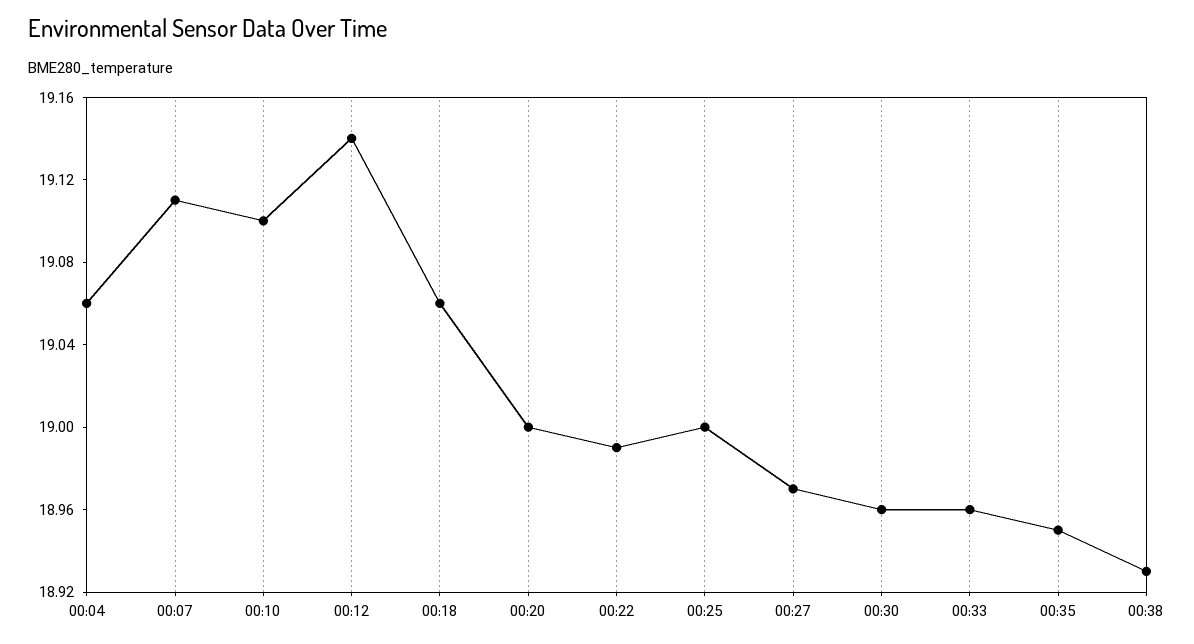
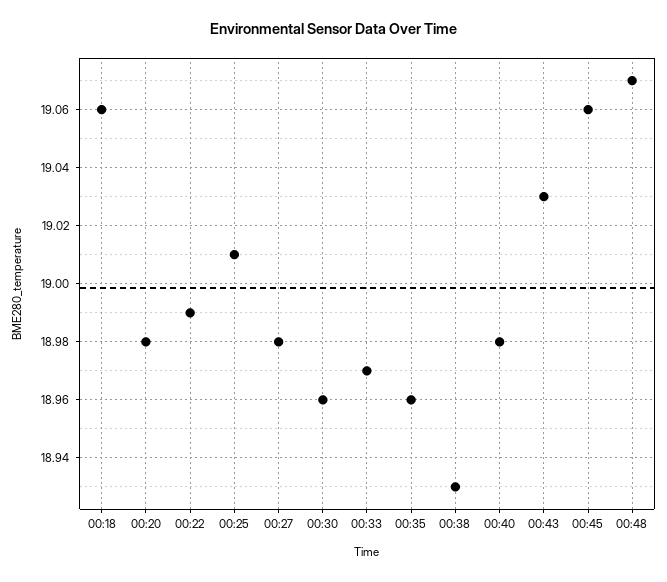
00:04: 19.06 -> none
00:07: 19.11 -> none
00:10: 19.1 -> none
00:12: 19.14 -> none
00:20: 19 -> 18.98
00:25: 19 -> 19.01
00:27: 18.97 -> 18.98
00:33: 18.96 -> 18.97
00:35: 18.95 -> 18.96
00:40: none -> 18.98
00:43: none -> 19.03
00:45: none -> 19.06
00:48: none -> 19.07

